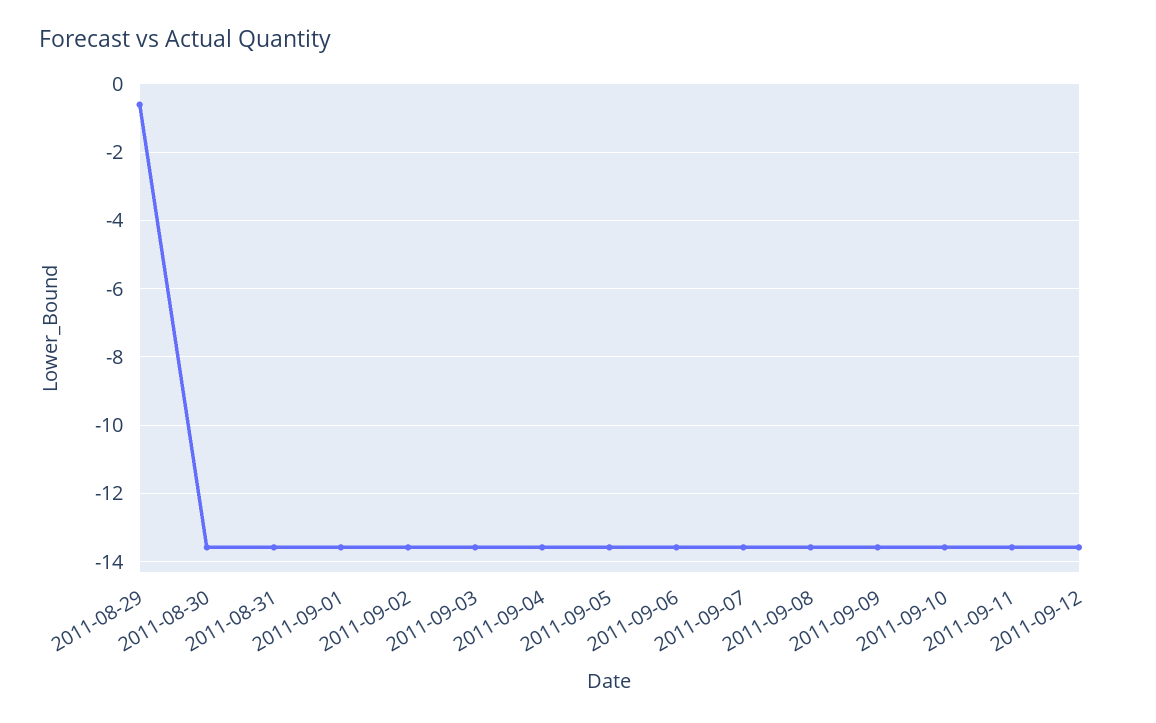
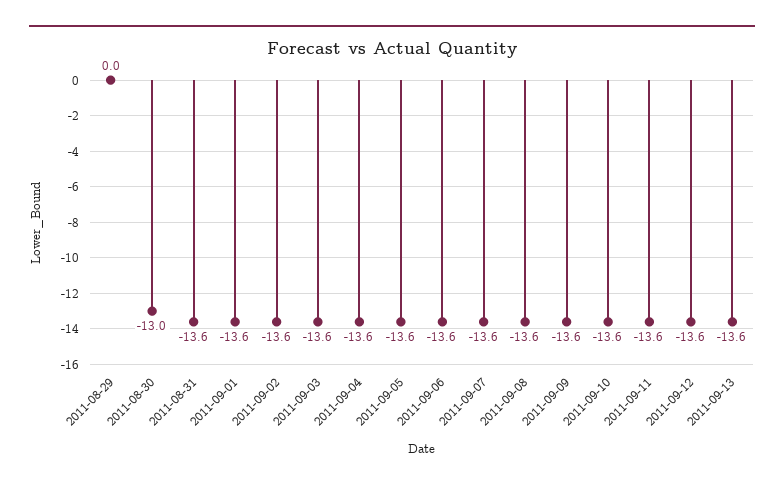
2011-08-29: -0.6 -> 0
2011-08-30: -13.6 -> -13
2011-09-13: none -> -13.6

